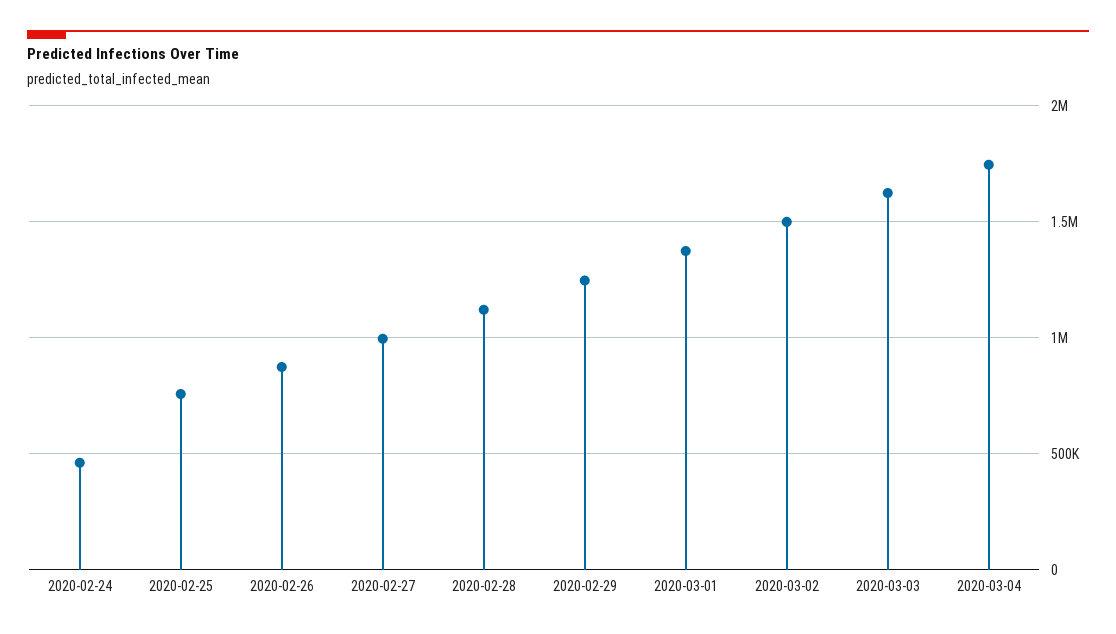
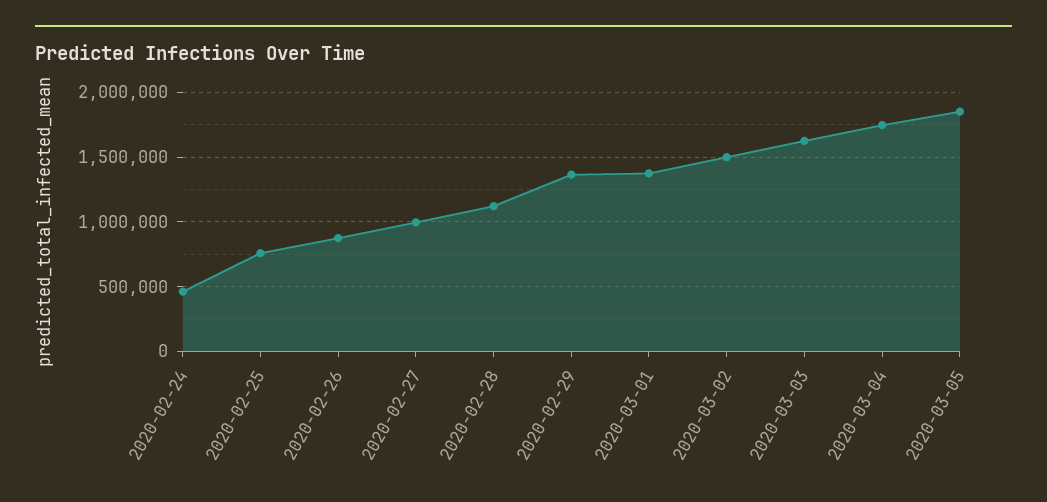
2020-02-29: 1250000 -> 1350000
2020-03-05: none -> 1850000

